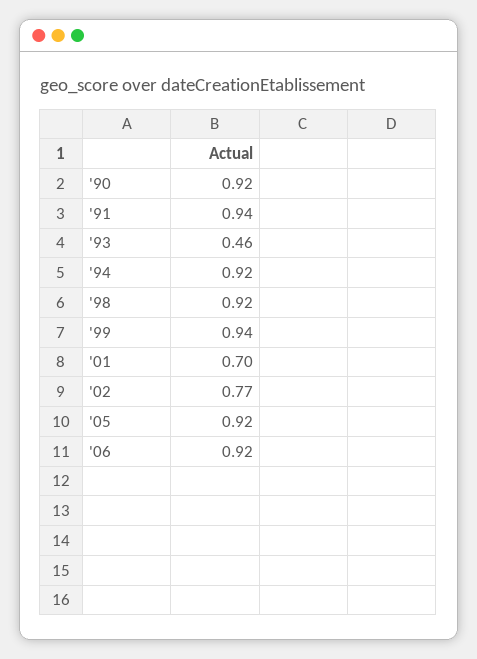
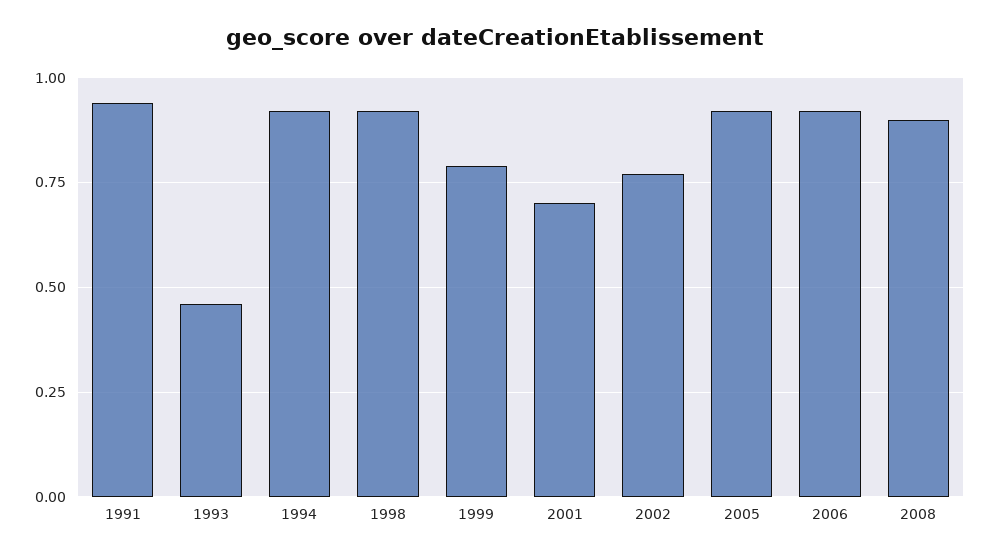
'90: 0.92 -> none
'99: 0.94 -> 0.8
2008: none -> 0.9

